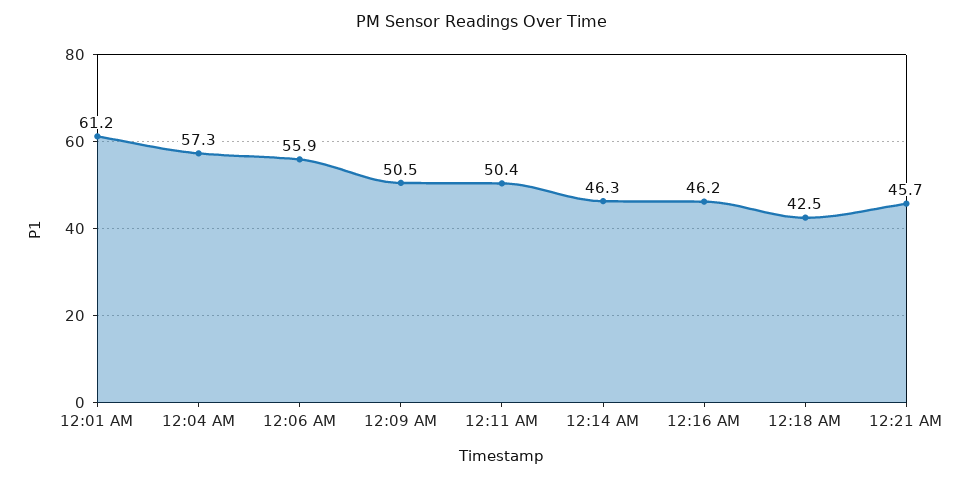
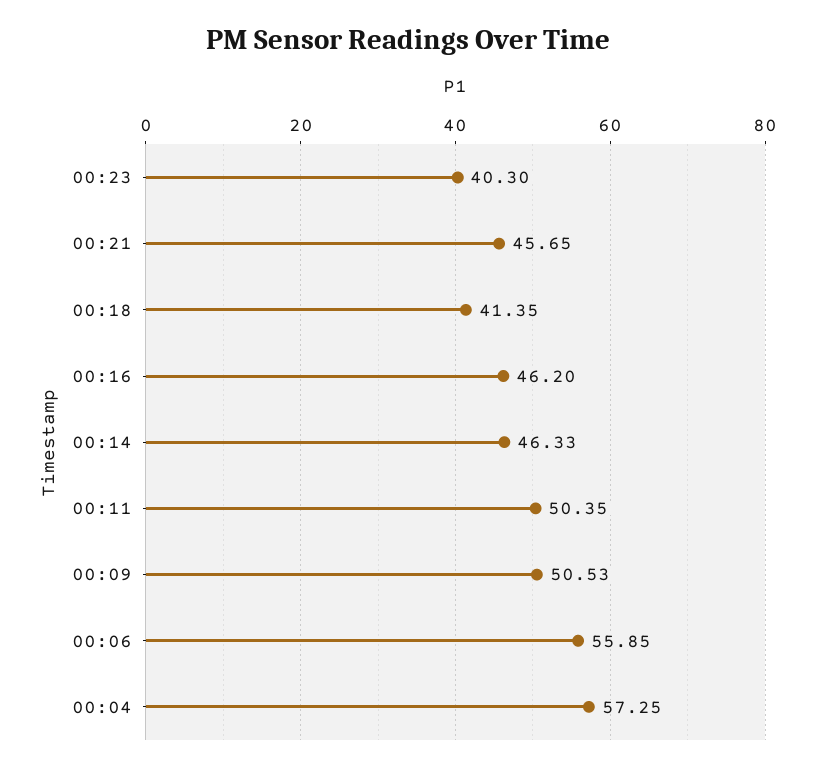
12:01 AM: 61.2 -> none
12:18 AM: 42.5 -> 41.35
00:23: none -> 40.3

